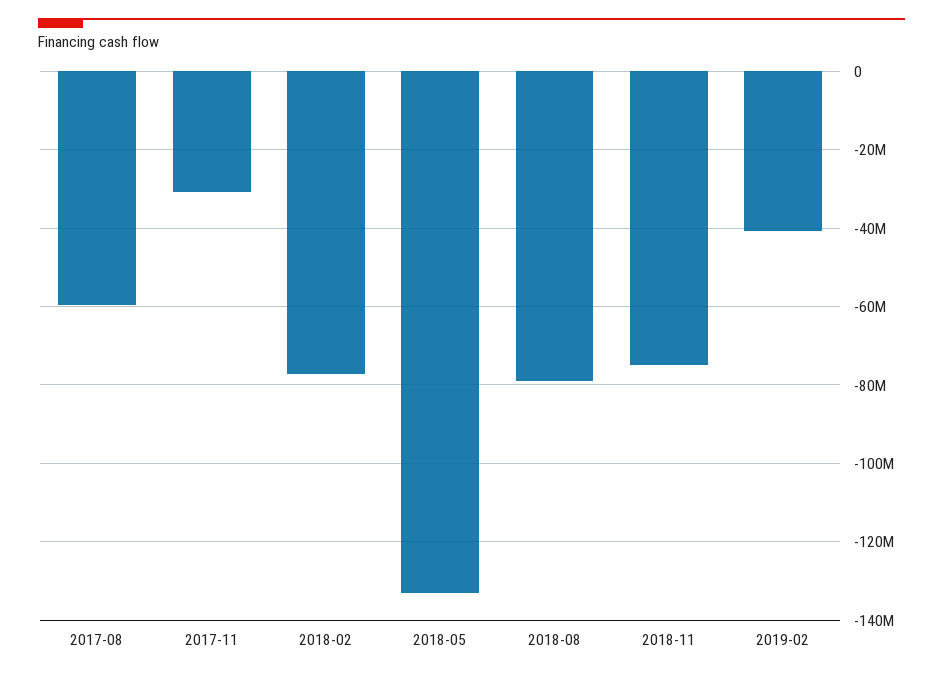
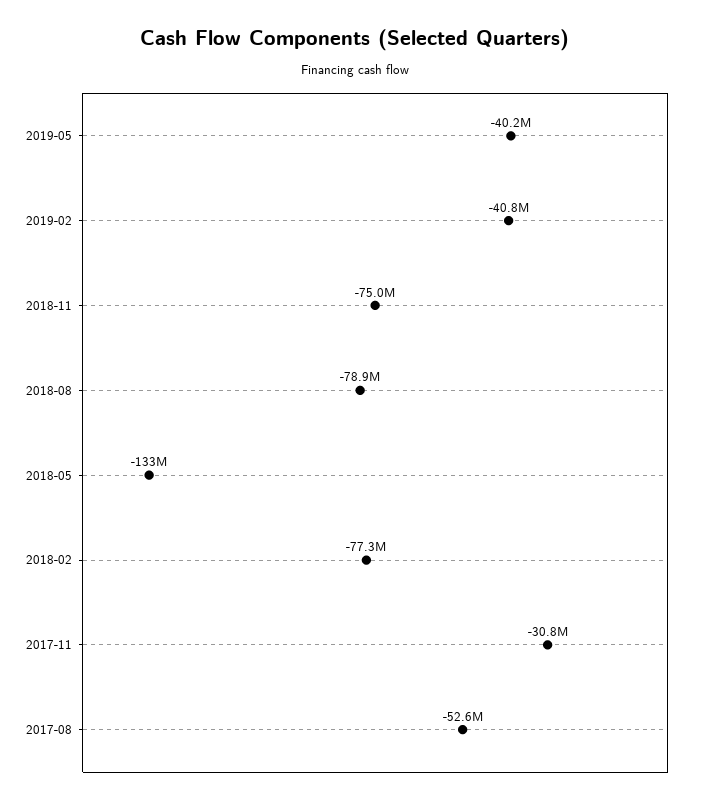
2017-08: -60000000 -> -52600000
2019-05: none -> -40200000

